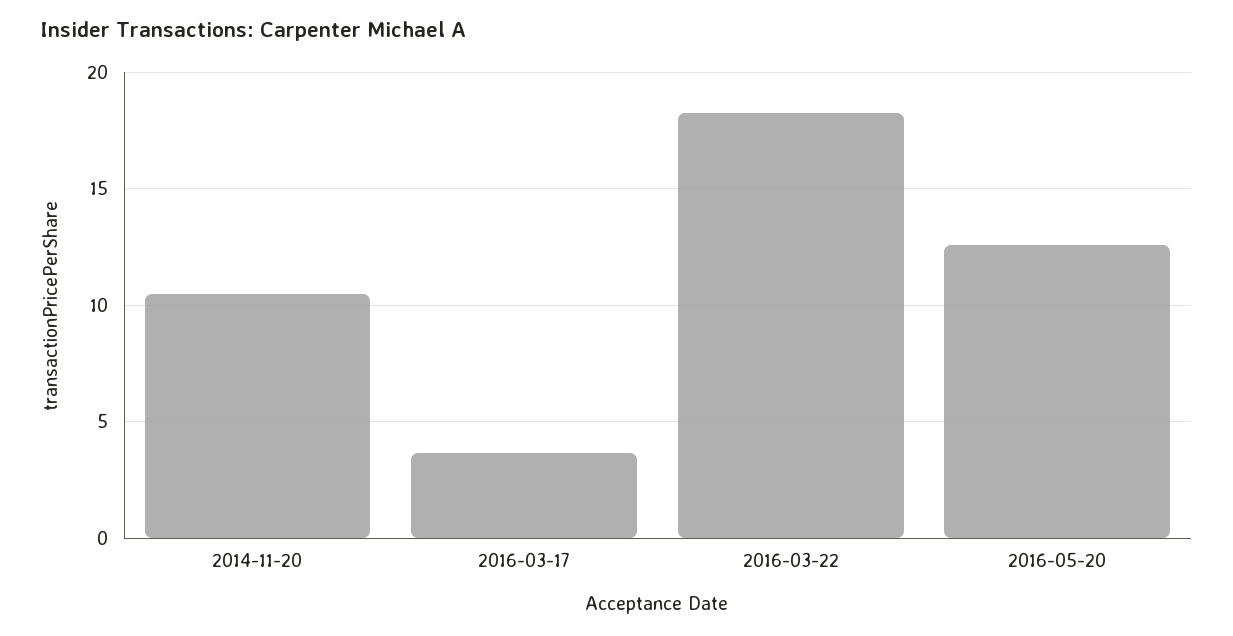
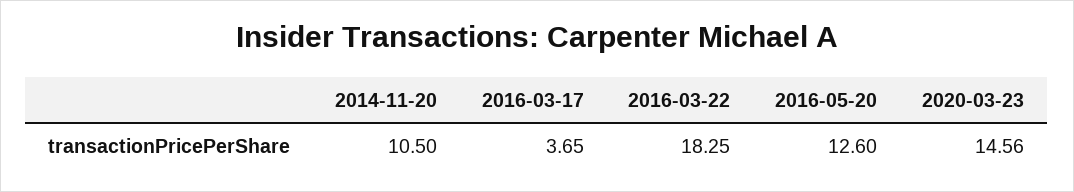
2020-03-23: none -> 14.56

